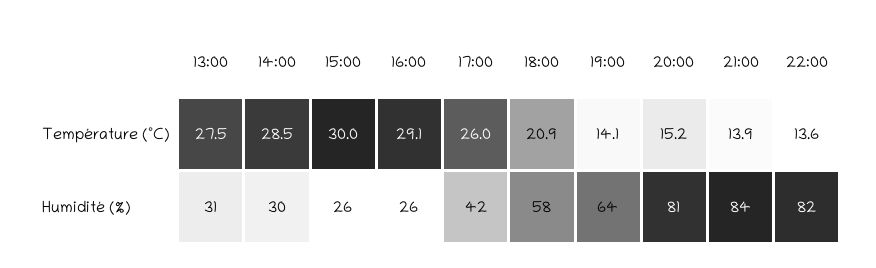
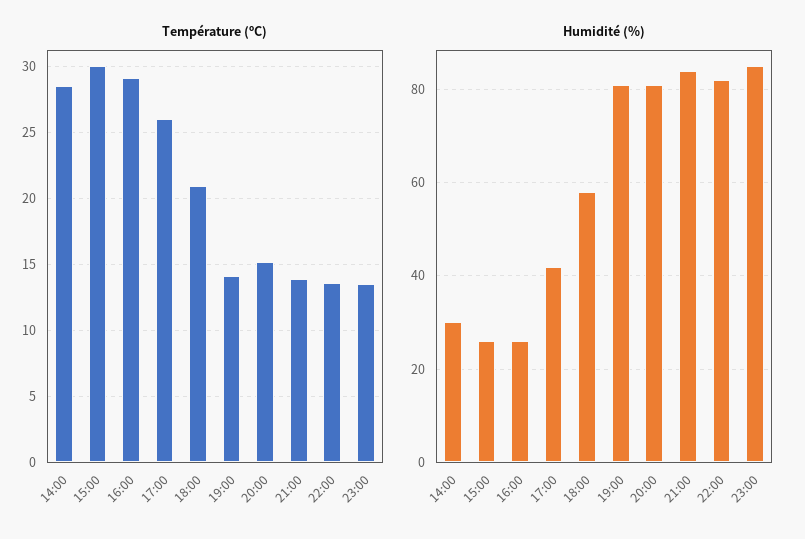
Température (ºC), 13:00: 27.5 -> none
Humidité (%), 13:00: 31 -> none
Humidité (%), 19:00: 64 -> 80
Température (ºC), 23:00: none -> 13.5
Humidité (%), 23:00: none -> 85

